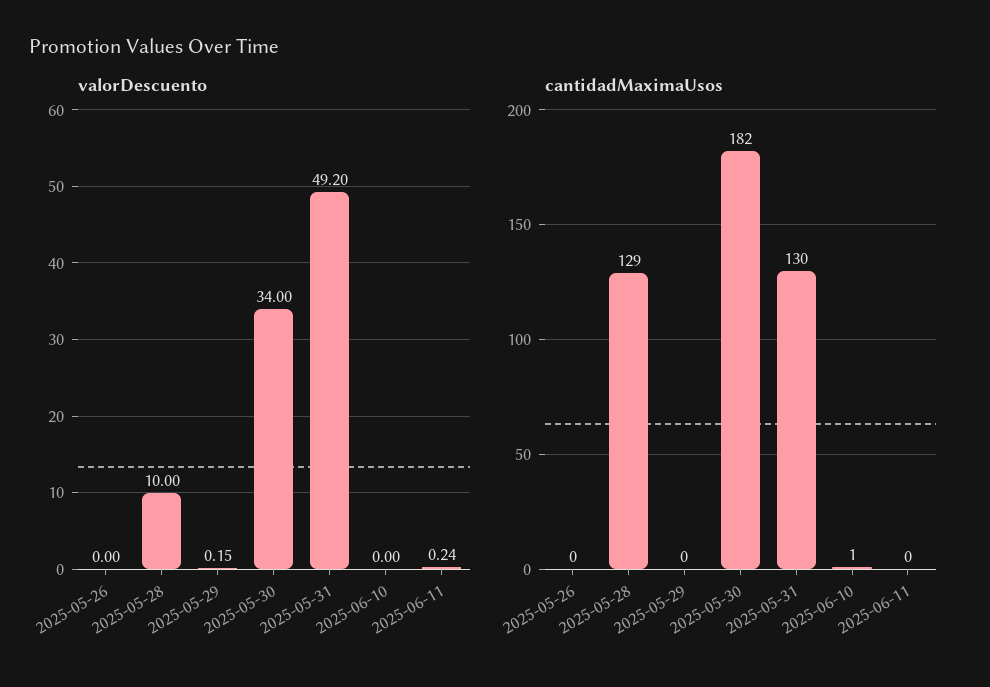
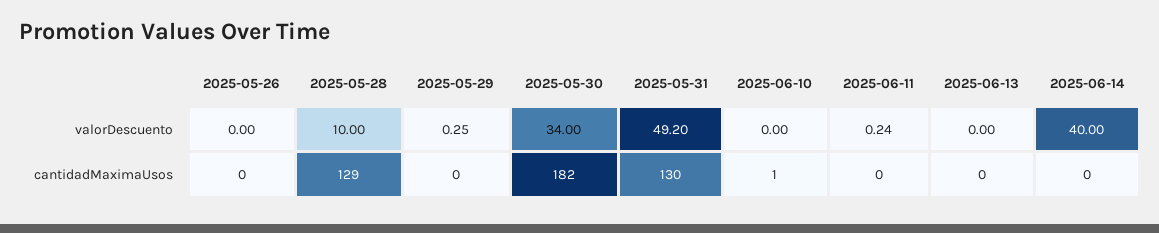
valorDescuento, 2025-05-29: 0.15 -> 0.25
valorDescuento, 2025-06-13: none -> 0
valorDescuento, 2025-06-14: none -> 40
cantidadMaximaUsos, 2025-06-13: none -> 0
cantidadMaximaUsos, 2025-06-14: none -> 0

